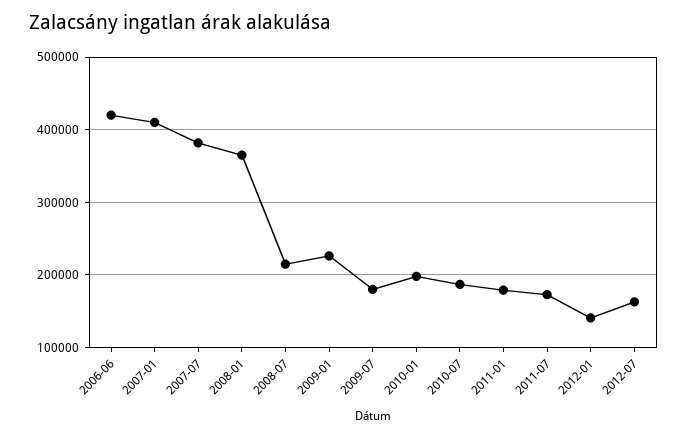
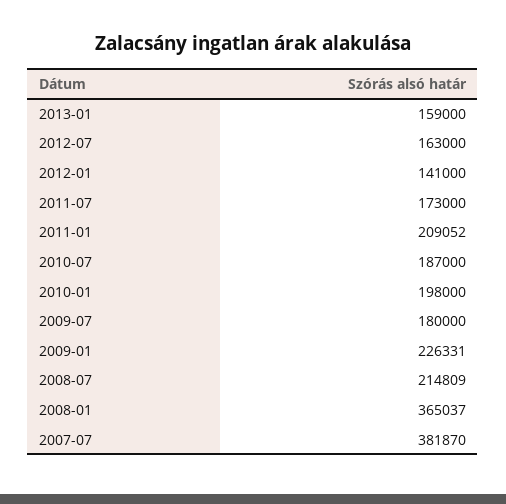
2006-06: 420000 -> none
2007-01: 410000 -> none
2011-01: 180000 -> 209052
2013-01: none -> 159000

